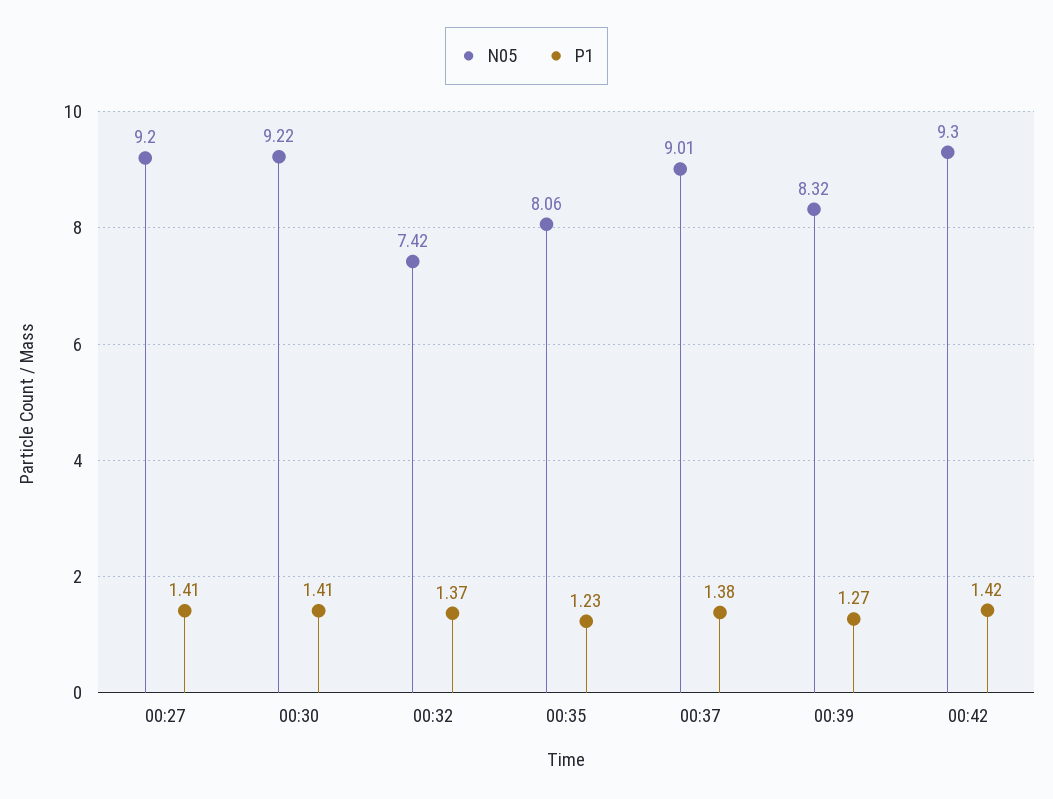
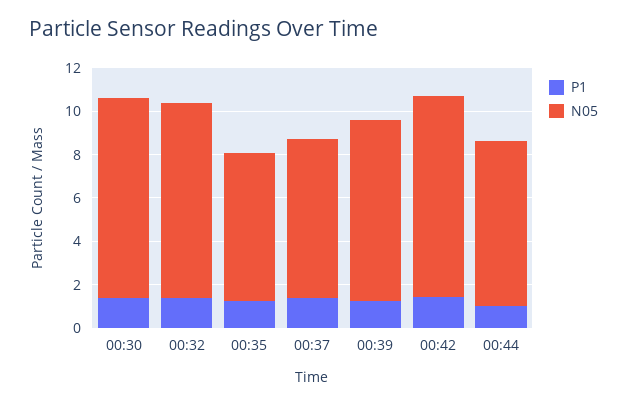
N05, 00:27: 9.2 -> none
P1, 00:27: 1.41 -> none
N05, 00:32: 7.42 -> 9
N05, 00:35: 8.06 -> 7
N05, 00:37: 9.01 -> 7.5
P1, 00:44: none -> 1
N05, 00:44: none -> 7.5

